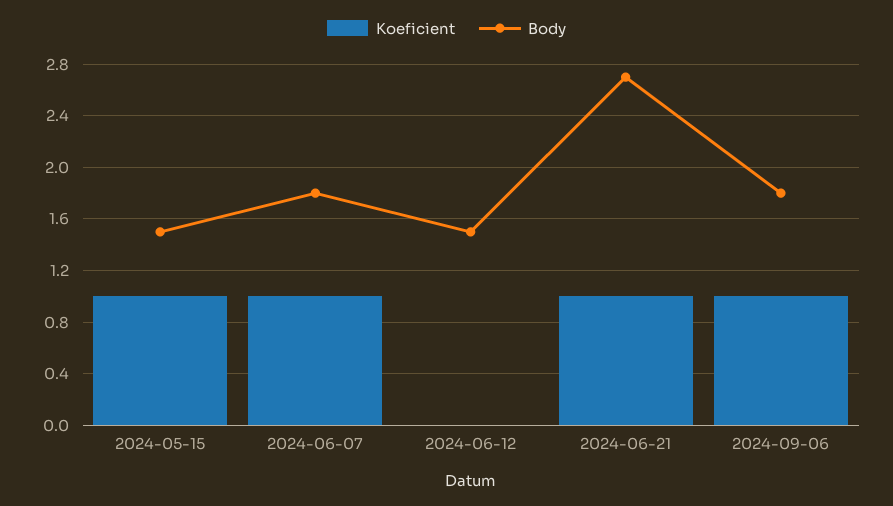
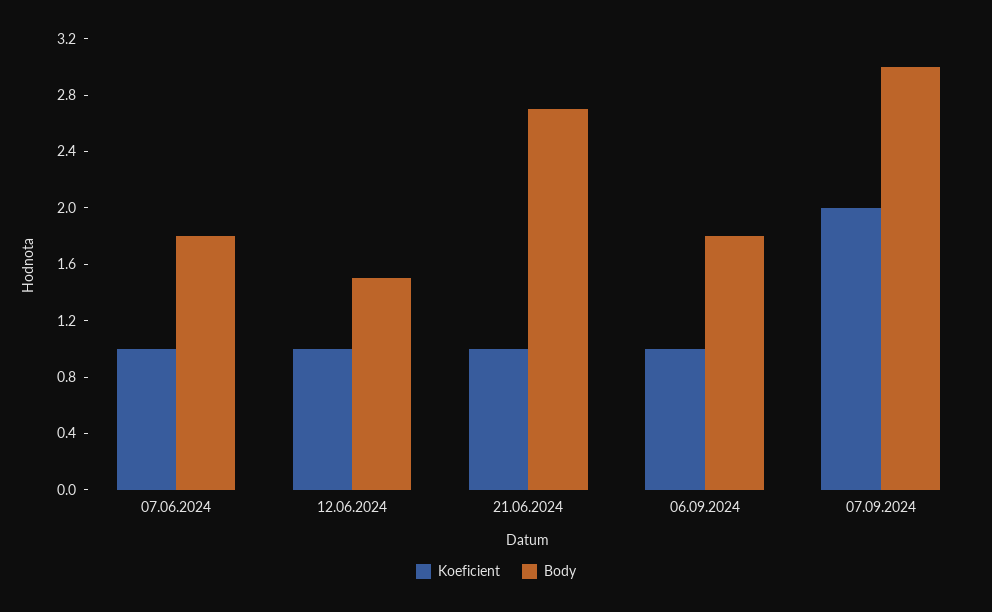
Koeficient, 2024-05-15: 1 -> none
Body, 2024-05-15: 1.5 -> none
Koeficient, 2024-06-12: 0 -> 1
Koeficient, 07.09.2024: none -> 2
Body, 07.09.2024: none -> 3

